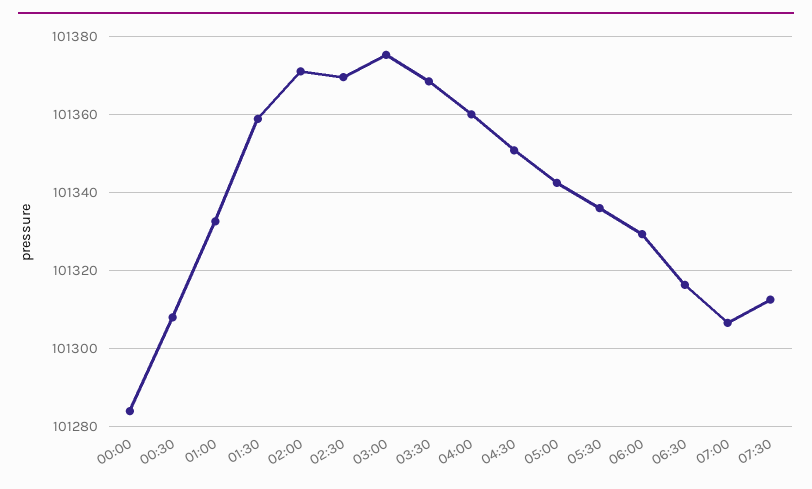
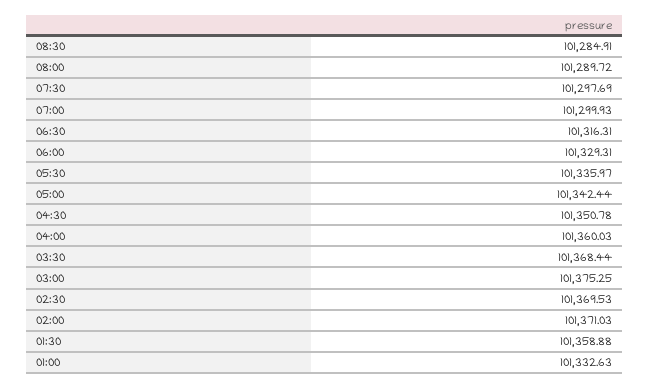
00:00: 101284 -> none
00:30: 101308 -> none
07:00: 101306 -> 101299.93
07:30: 101312 -> 101297.69
08:30: none -> 101284.91
08:00: none -> 101289.72

